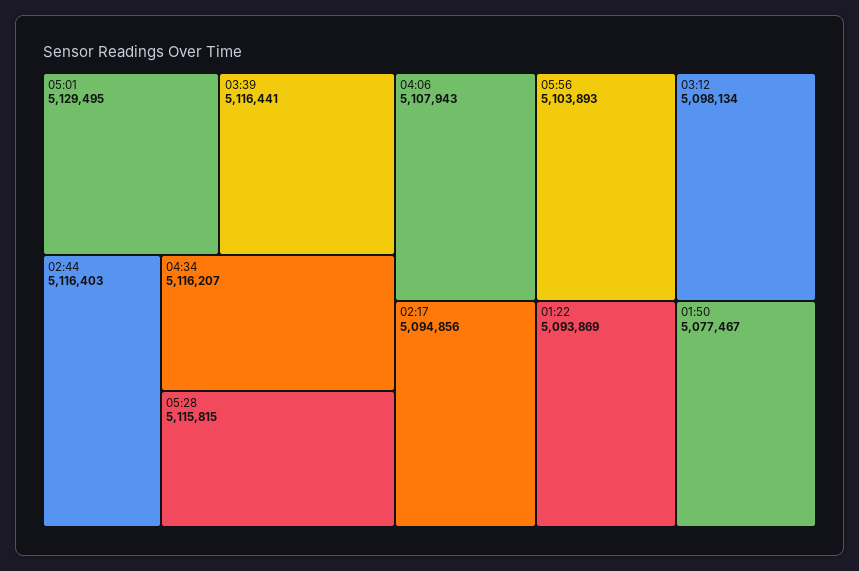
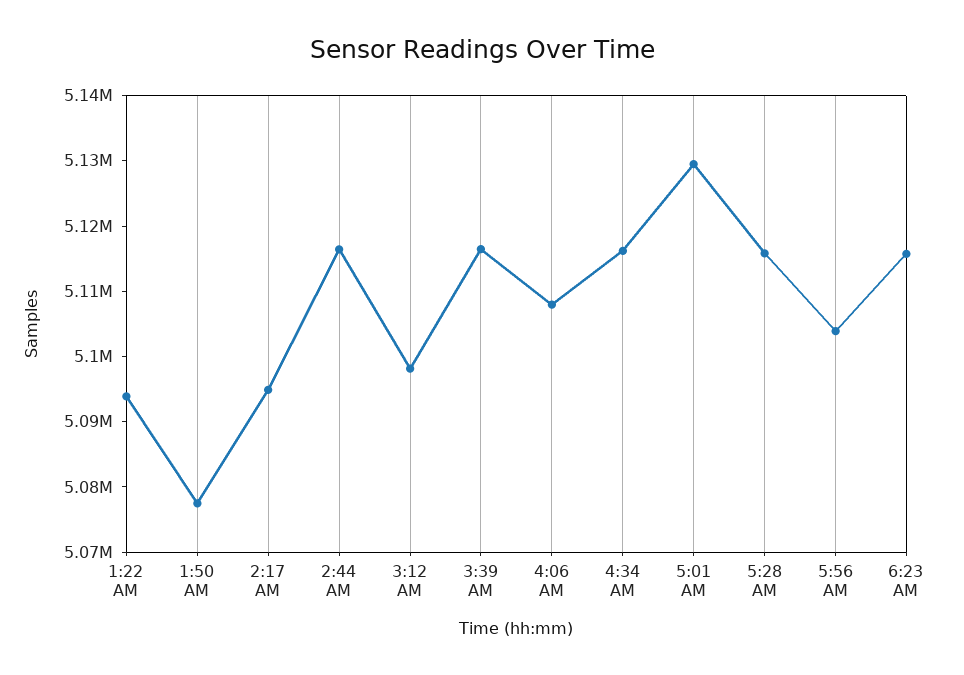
6:23 AM: none -> 5116000

